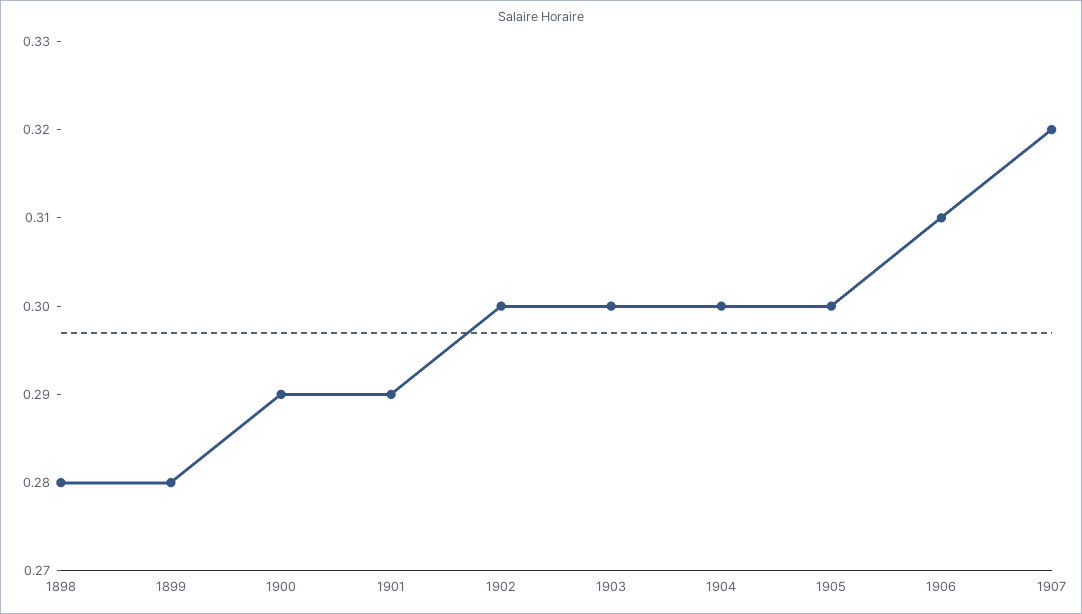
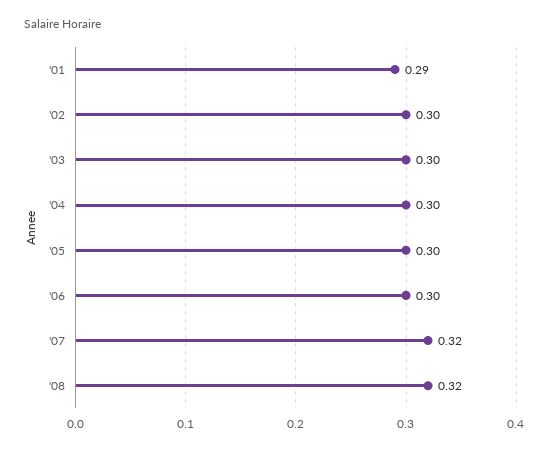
1898: 0.28 -> none
1899: 0.28 -> none
1900: 0.29 -> none
1906: 0.31 -> 0.3
'08: none -> 0.32

